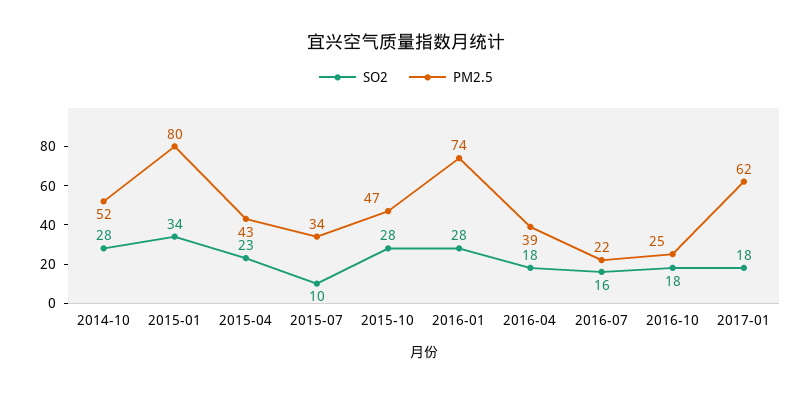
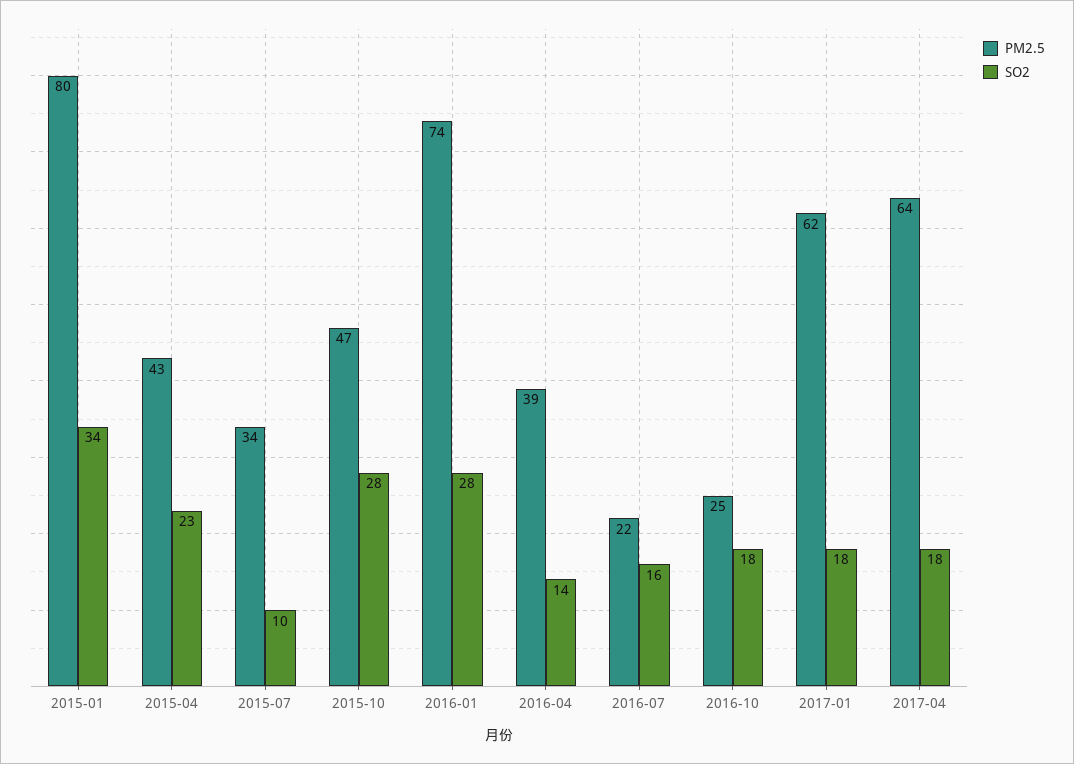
SO2, 2014-10: 28 -> none
PM2.5, 2014-10: 52 -> none
SO2, 2016-04: 18 -> 14
PM2.5, 2017-04: none -> 64
SO2, 2017-04: none -> 18

